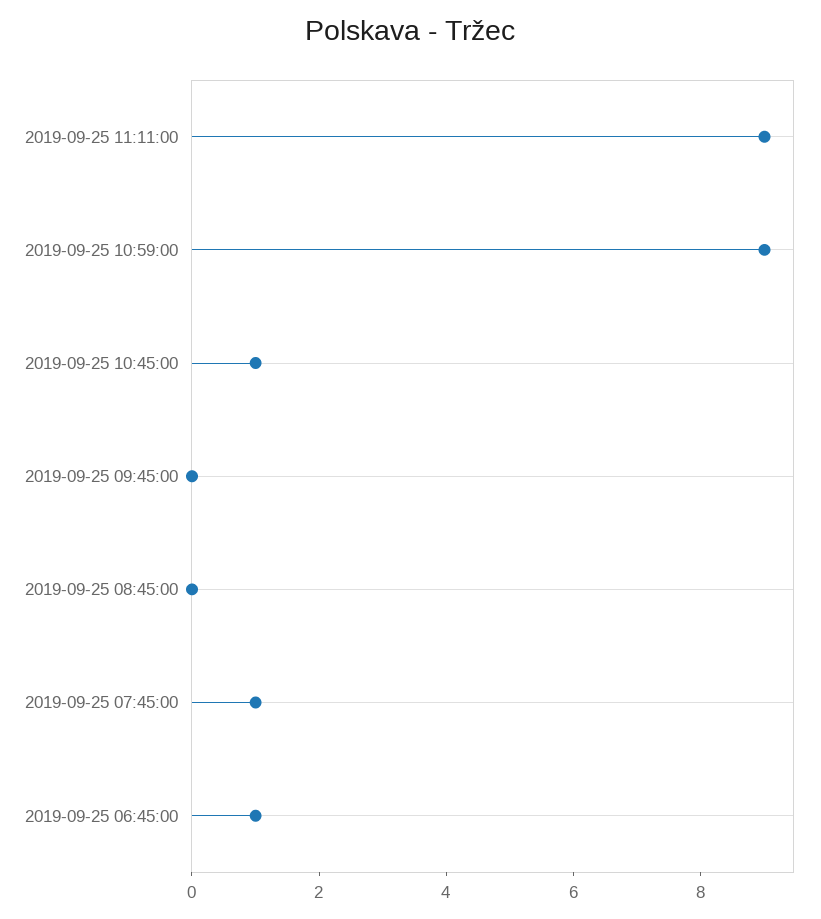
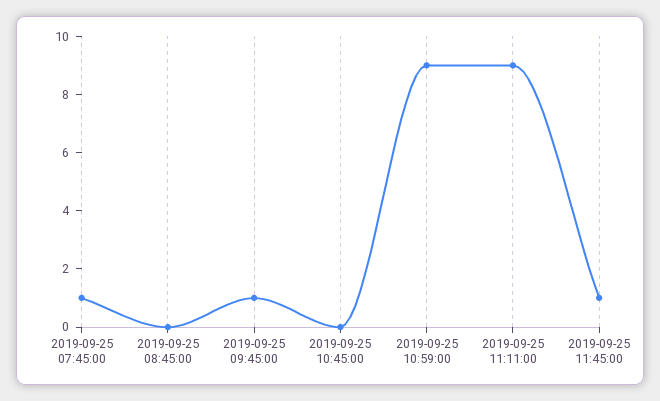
2019-09-25 10:45:00: 1 -> 0
2019-09-25 09:45:00: 0 -> 1
2019-09-25 06:45:00: 1 -> none
2019-09-25 11:45:00: none -> 1

